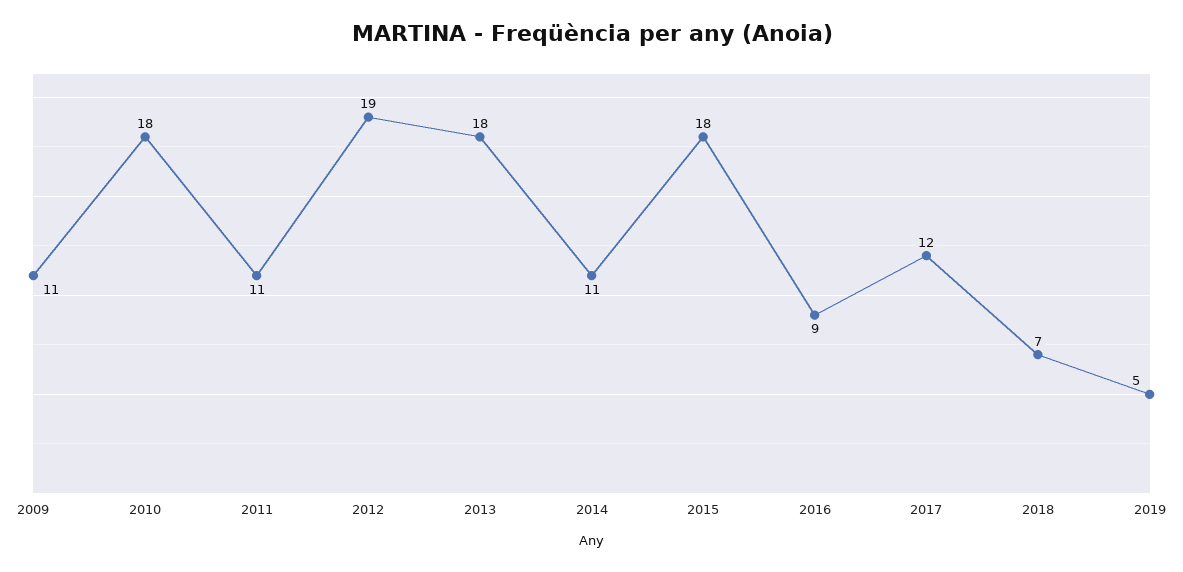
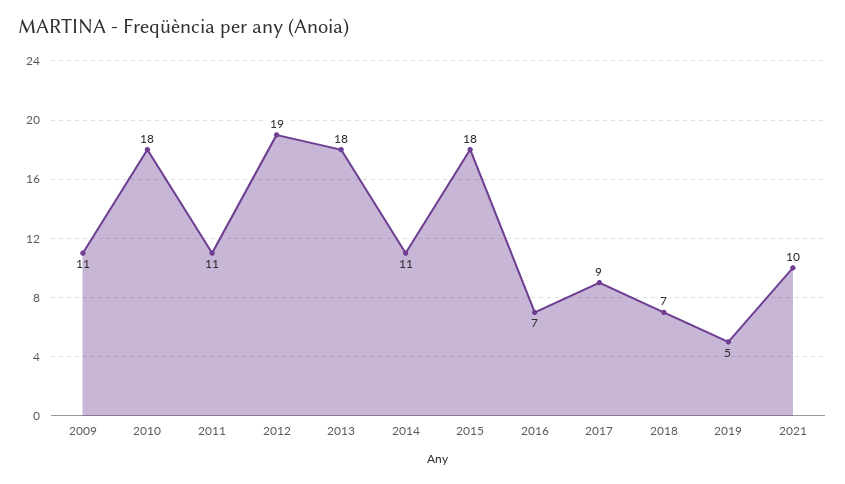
2016: 9 -> 7
2017: 12 -> 9
2021: none -> 10

